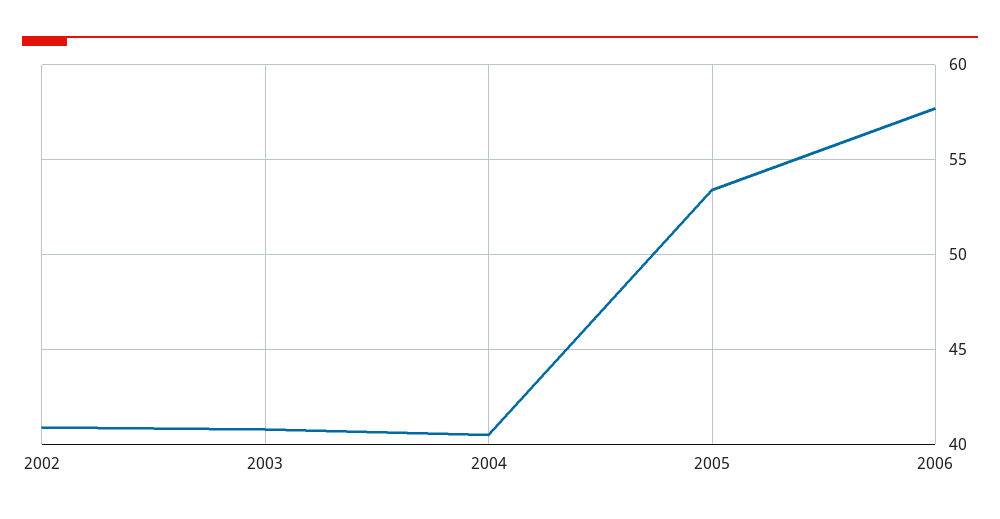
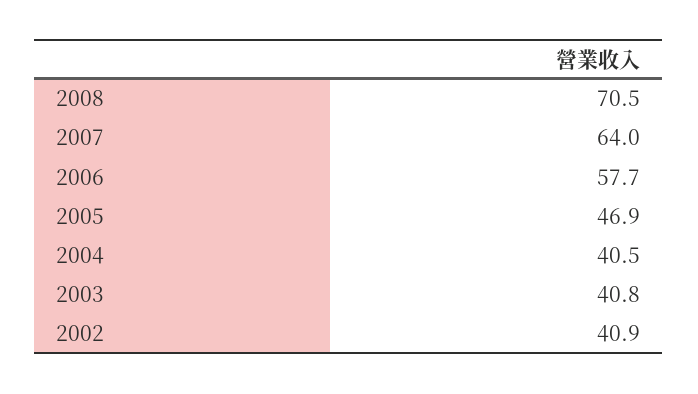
2005: 53.5 -> 46.9
2008: none -> 70.5
2007: none -> 64

